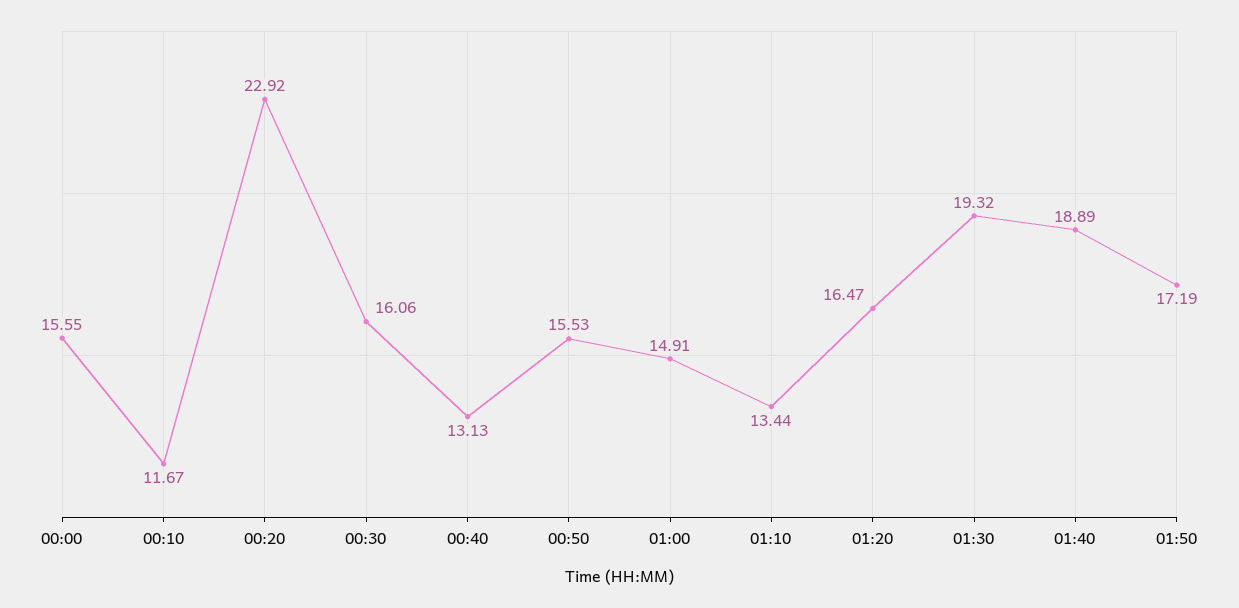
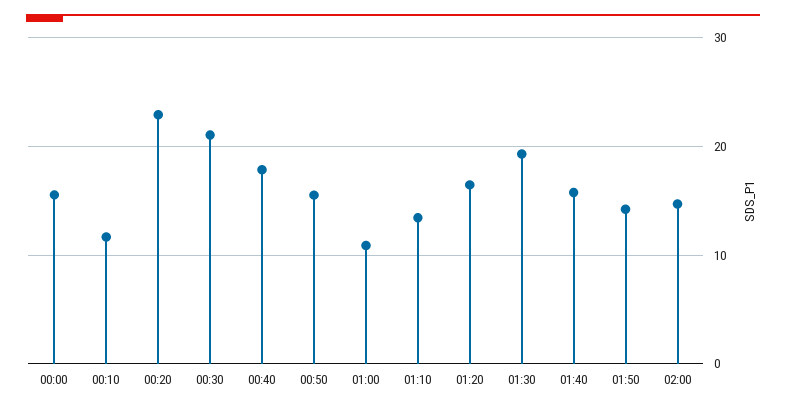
00:30: 16.06 -> 21
00:40: 13.13 -> 18
01:00: 14.91 -> 11
01:40: 18.89 -> 16
01:50: 17.19 -> 14
02:00: none -> 15

